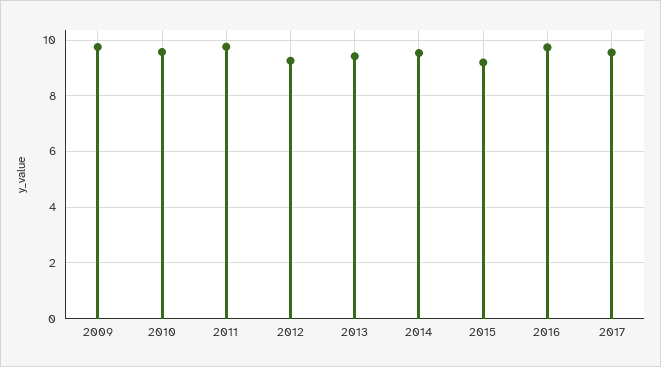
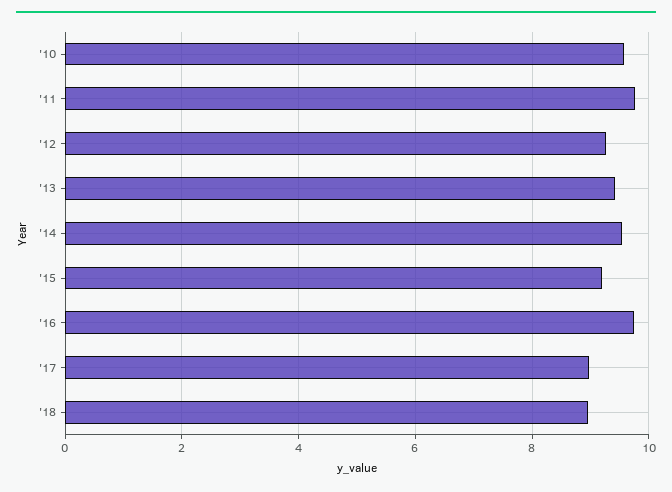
2009: 9.75 -> none
2017: 9.5 -> 9
'18: none -> 9

